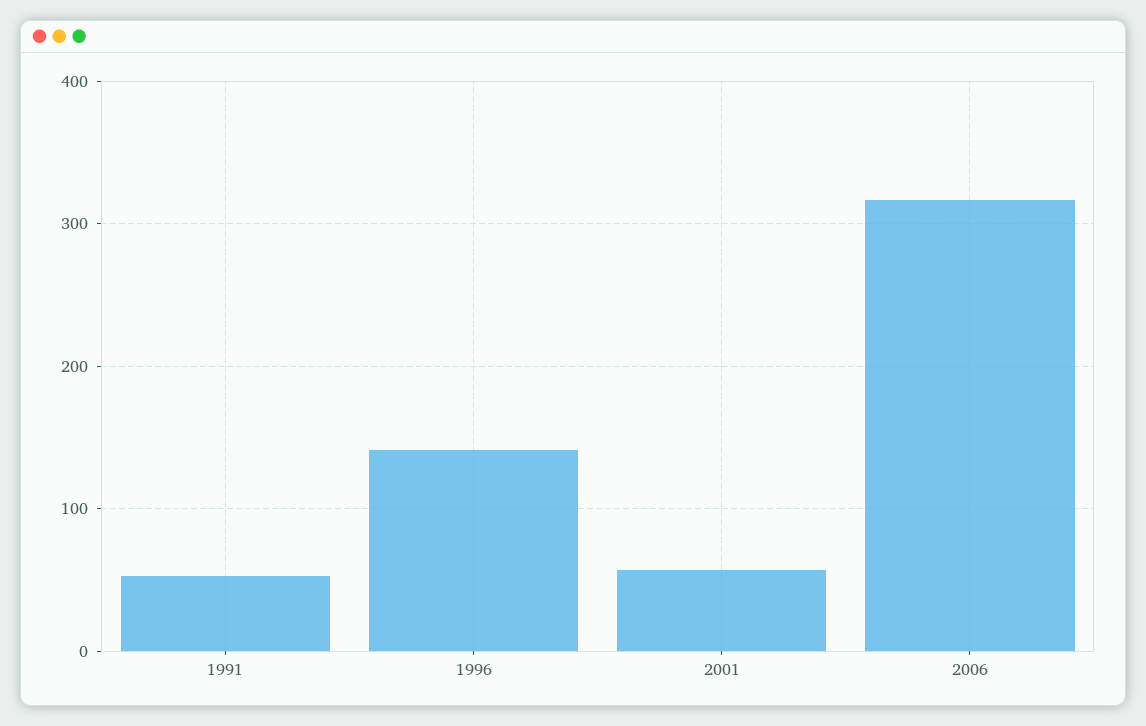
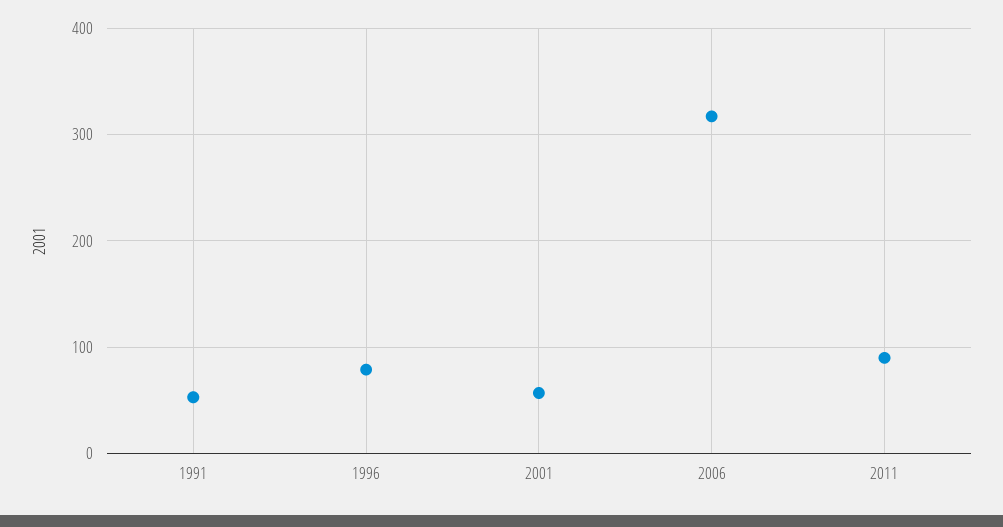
1996: 140 -> 80
2011: none -> 90

